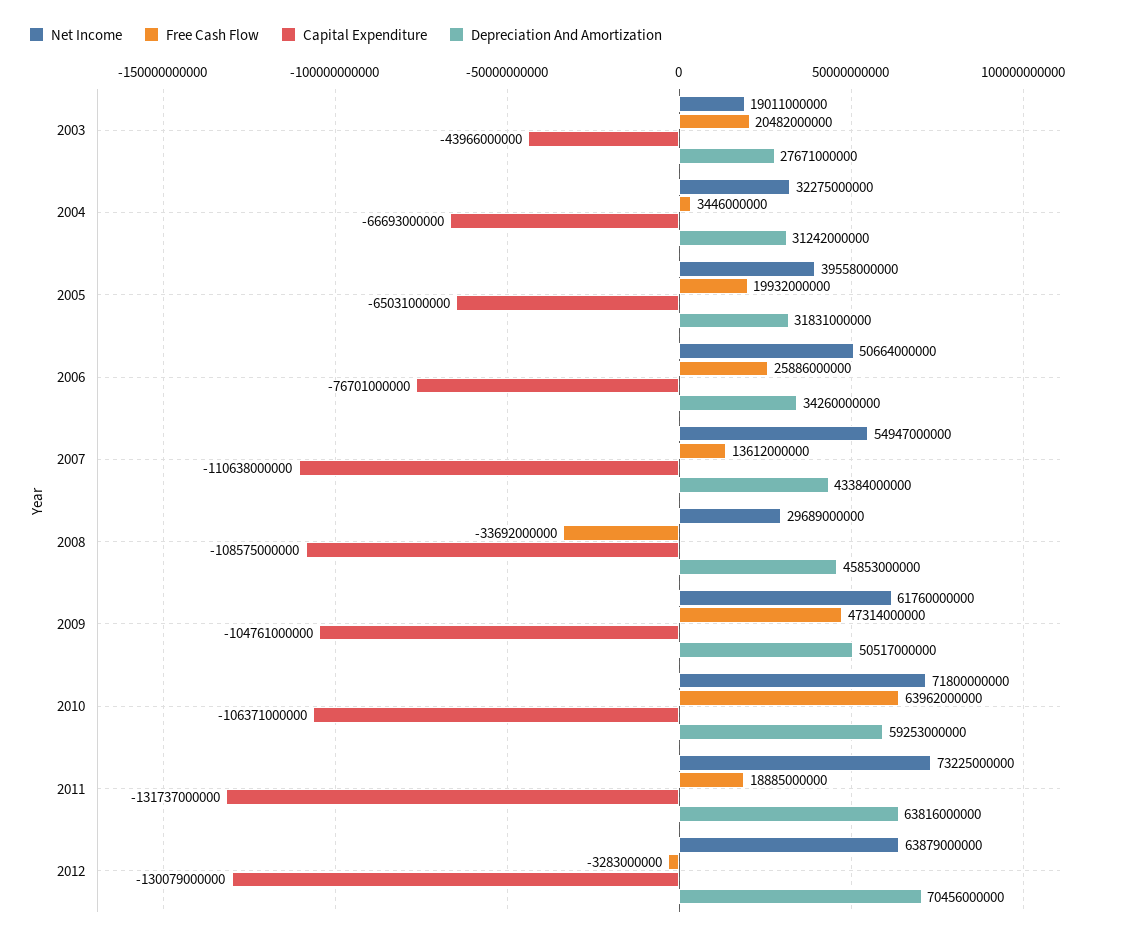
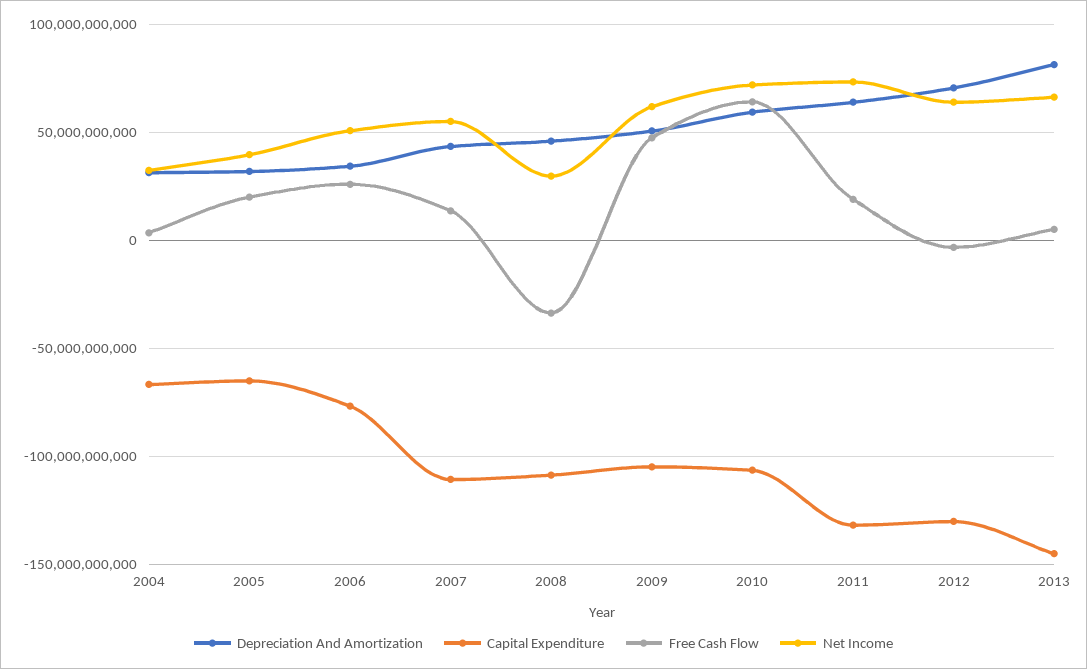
Net Income, 2003: 19011000000 -> none
Free Cash Flow, 2003: 20482000000 -> none
Capital Expenditure, 2003: -43966000000 -> none
Depreciation And Amortization, 2003: 27671000000 -> none
Depreciation And Amortization, 2013: none -> 80000000000
Capital Expenditure, 2013: none -> -145000000000
Free Cash Flow, 2013: none -> 5000000000
Net Income, 2013: none -> 65000000000

